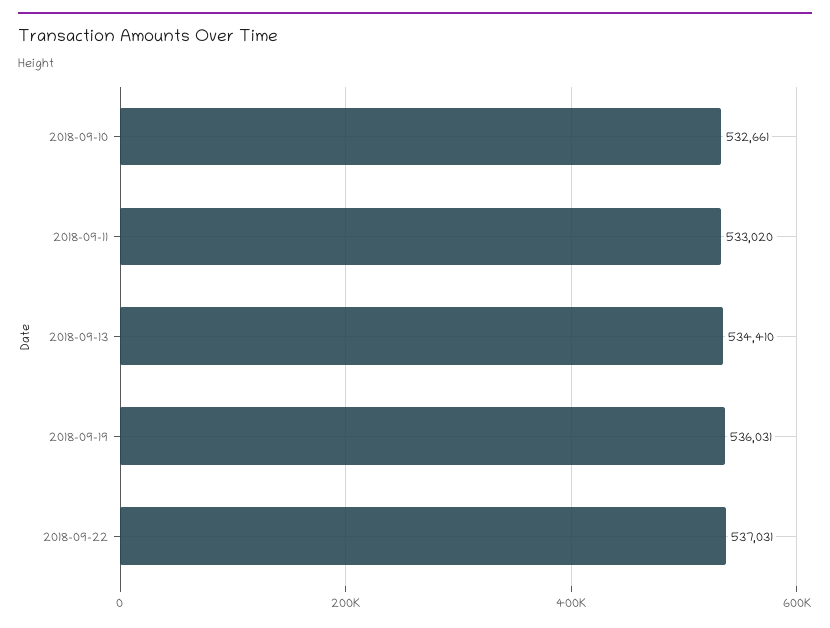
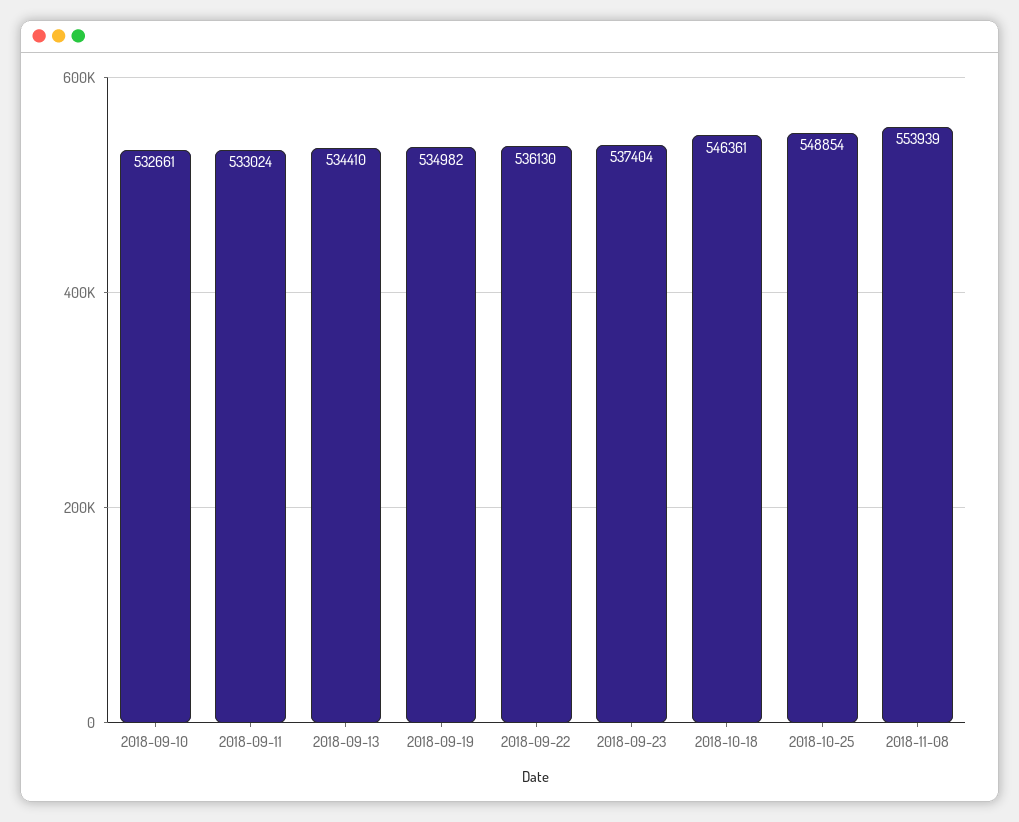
2018-09-11: 533020 -> 533024
2018-09-19: 536031 -> 534982
2018-09-22: 537031 -> 536130
2018-09-23: none -> 537404
2018-10-18: none -> 546361
2018-10-25: none -> 548854
2018-11-08: none -> 553939

